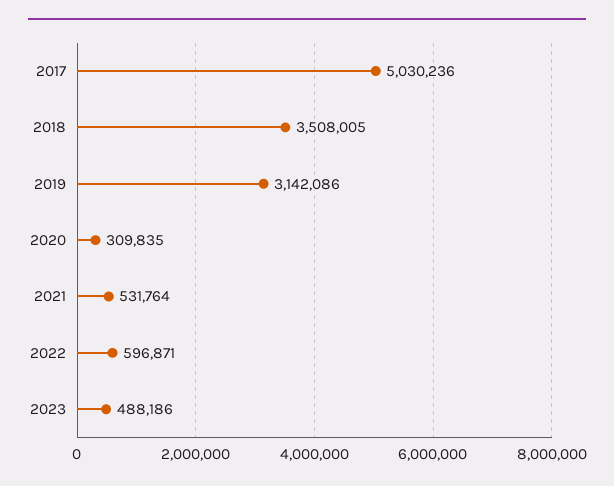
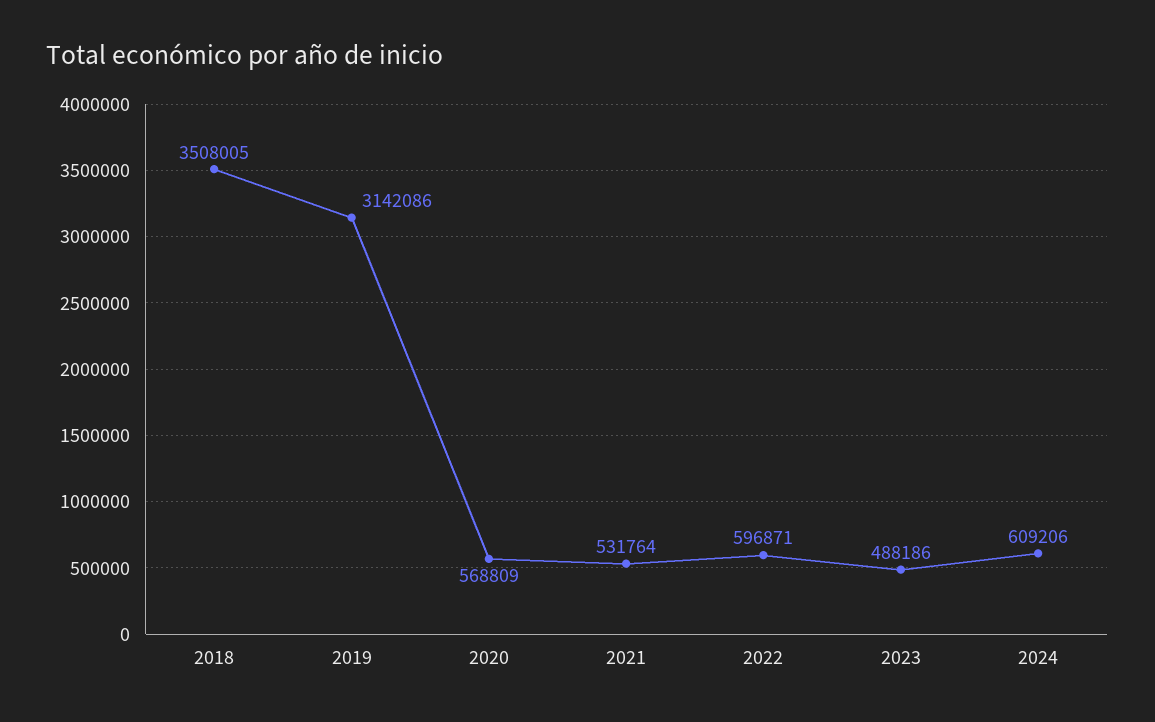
2017: 5030236 -> none
2020: 309835 -> 568809
2024: none -> 609206

